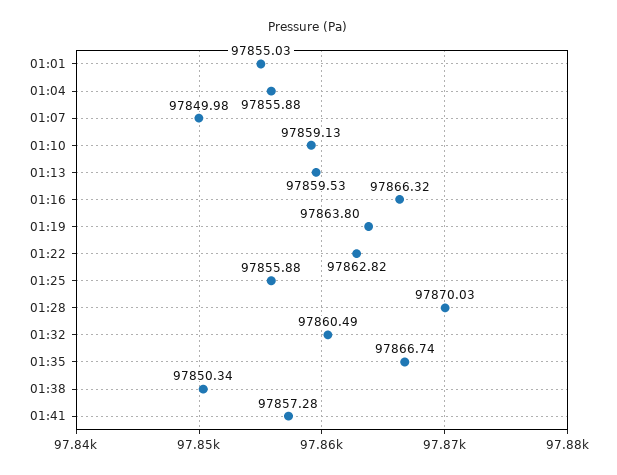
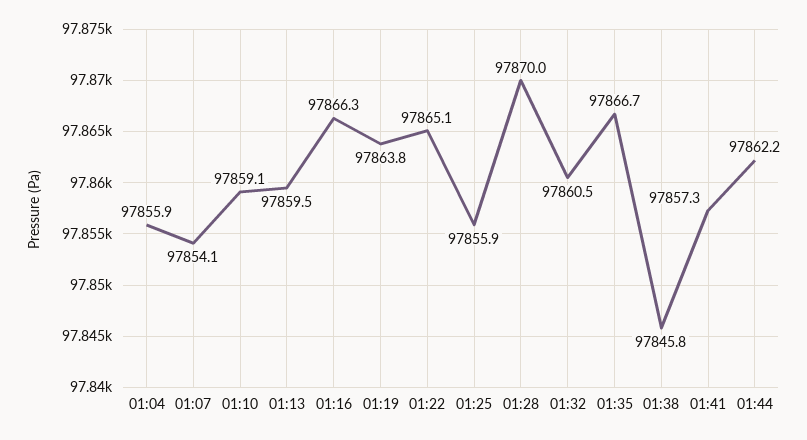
01:01: 97855.03 -> none
01:07: 97849.98 -> 97854.1
01:22: 97862.82 -> 97865.1
01:38: 97850.34 -> 97845.8
01:44: none -> 97862.2

